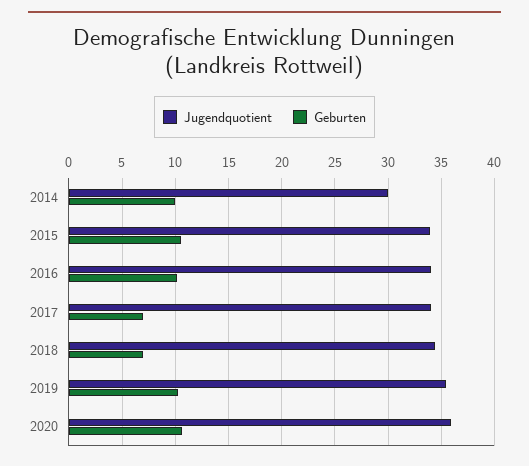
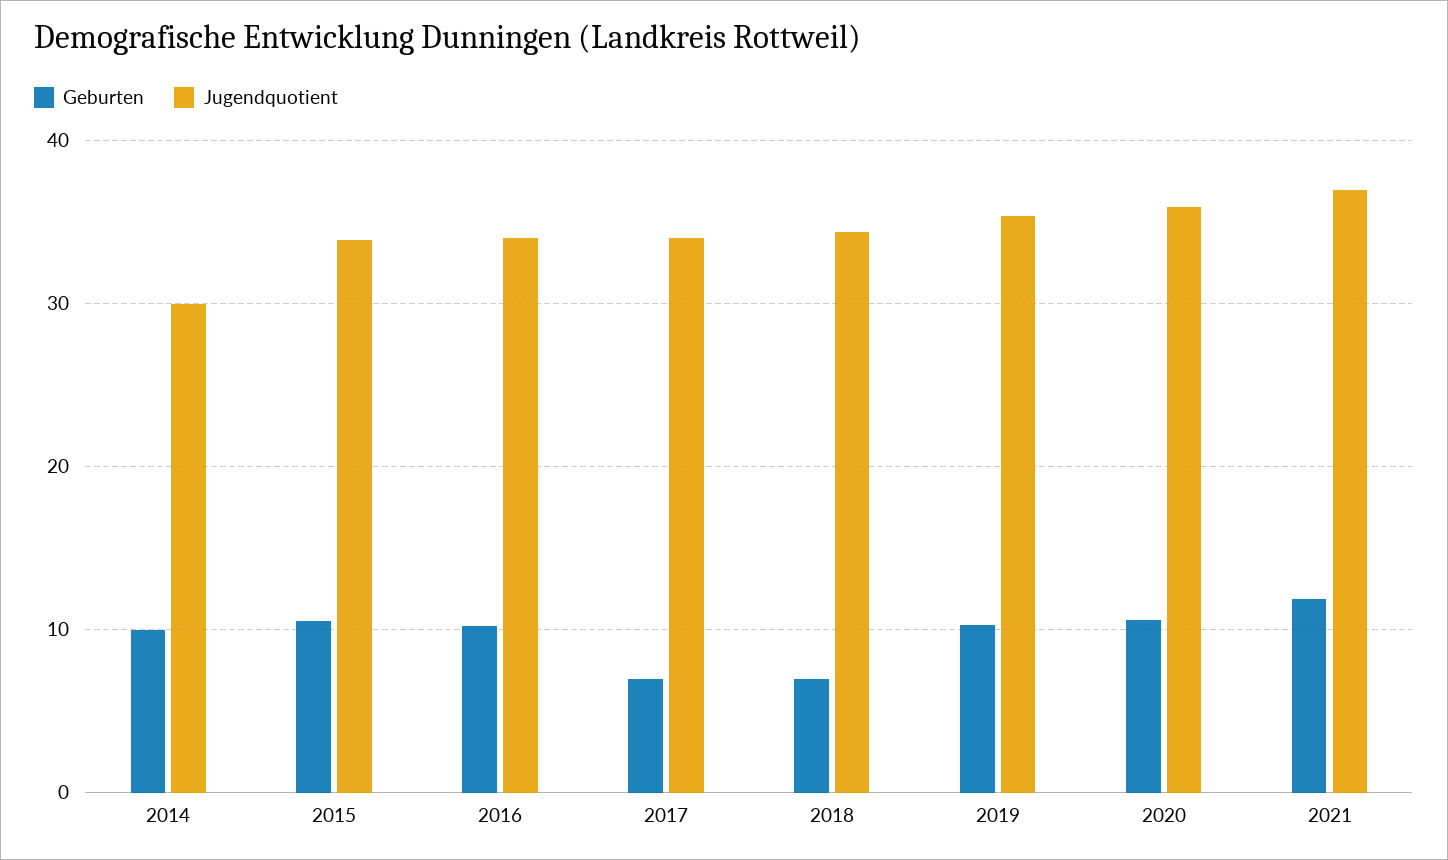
Geburten, 2021: none -> 12
Jugendquotient, 2021: none -> 37

